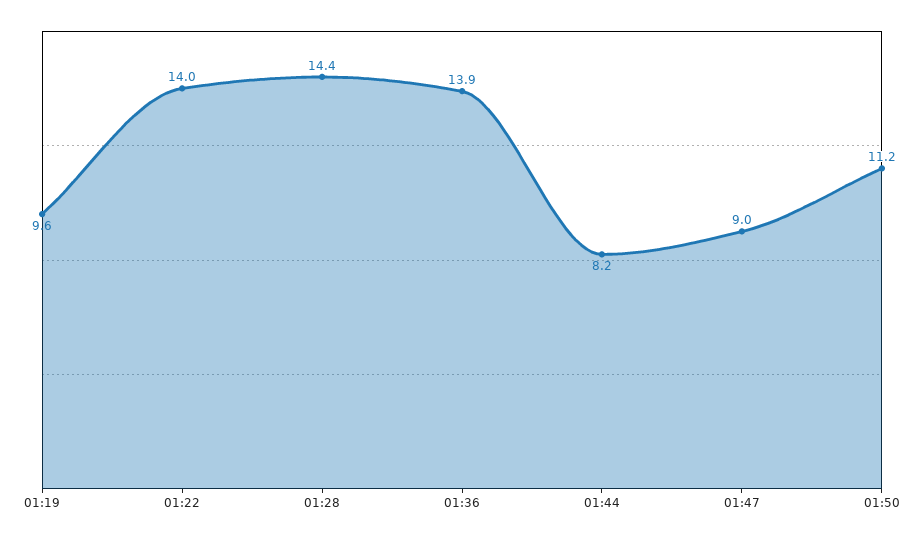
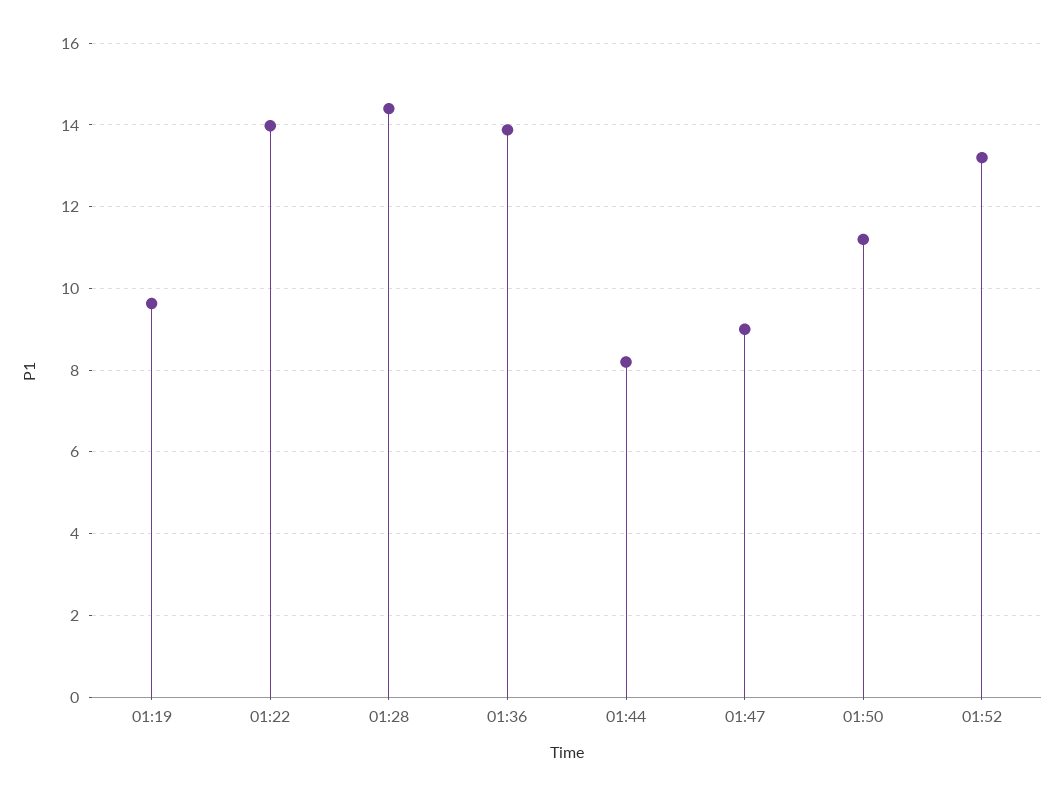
01:52: none -> 13.2

